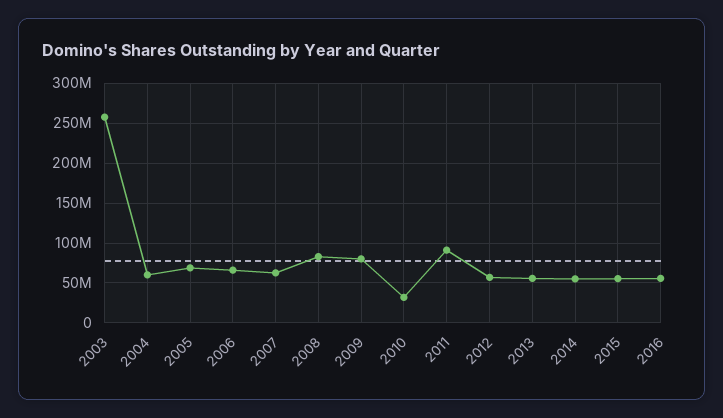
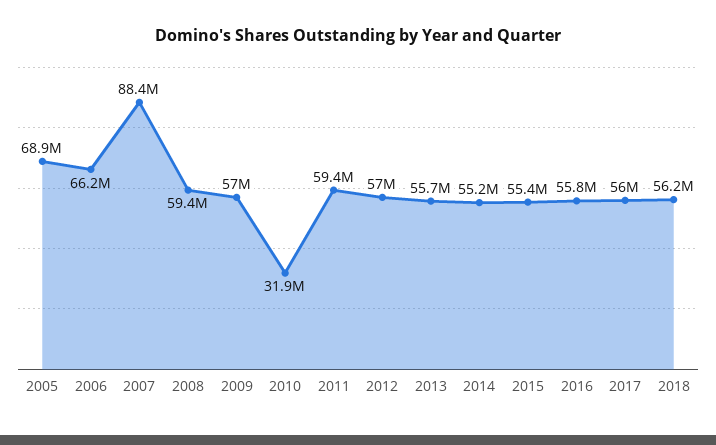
2003: 260000000 -> none
2004: 60000000 -> none
2007: 60000000 -> 88400000
2008: 80000000 -> 59400000
2009: 80000000 -> 57000000
2011: 90000000 -> 59400000
2017: none -> 56000000
2018: none -> 56200000

